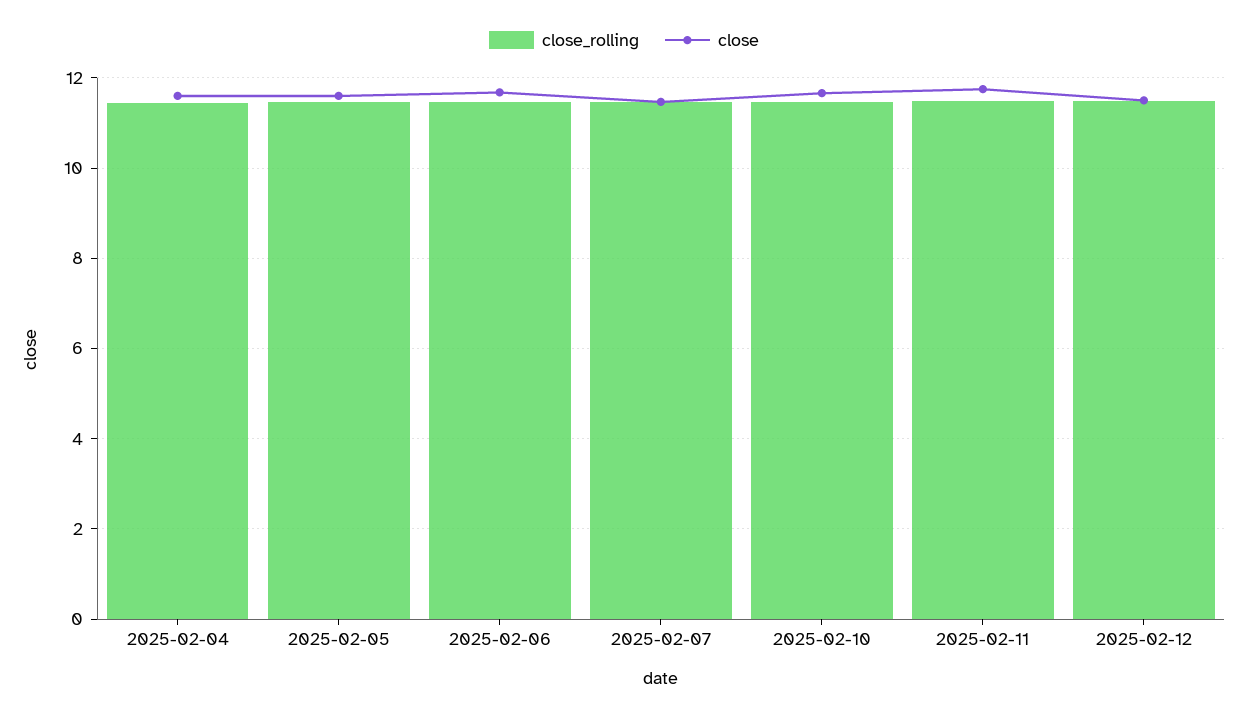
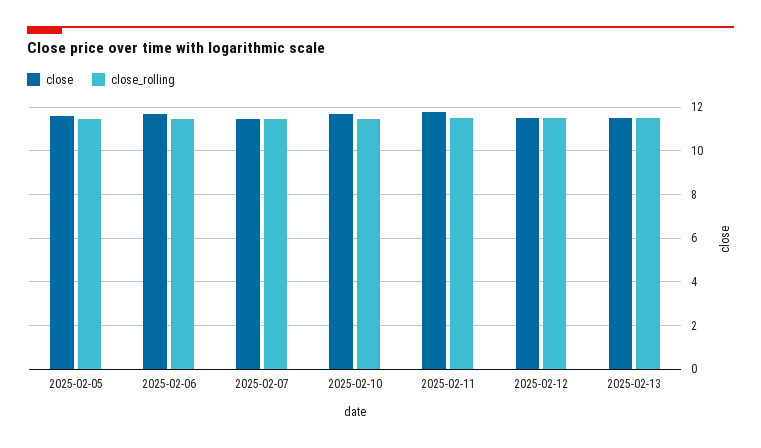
close_rolling, 2025-02-04: 11.4 -> none
close, 2025-02-04: 11.6 -> none
close, 2025-02-13: none -> 11.5
close_rolling, 2025-02-13: none -> 11.5

